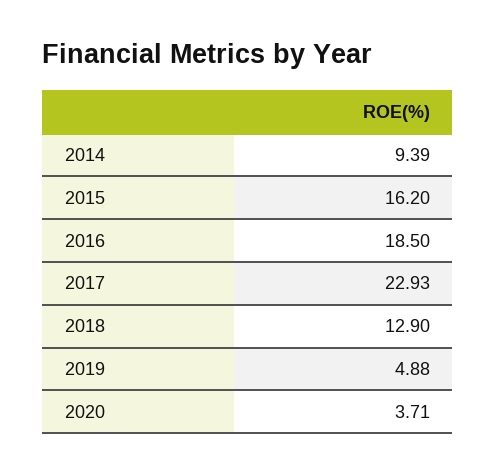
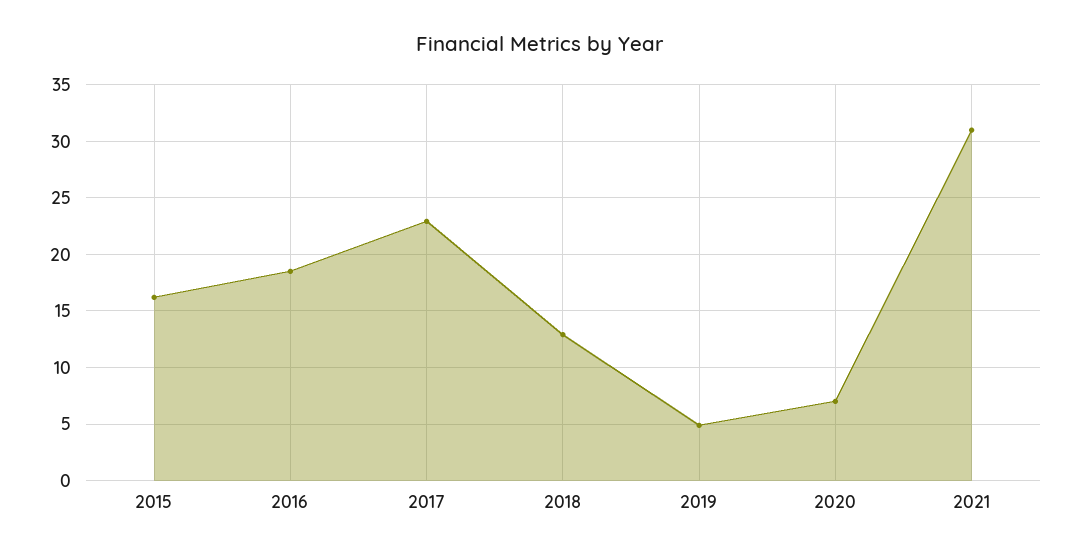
2014: 9.39 -> none
2020: 3.71 -> 7
2021: none -> 31

